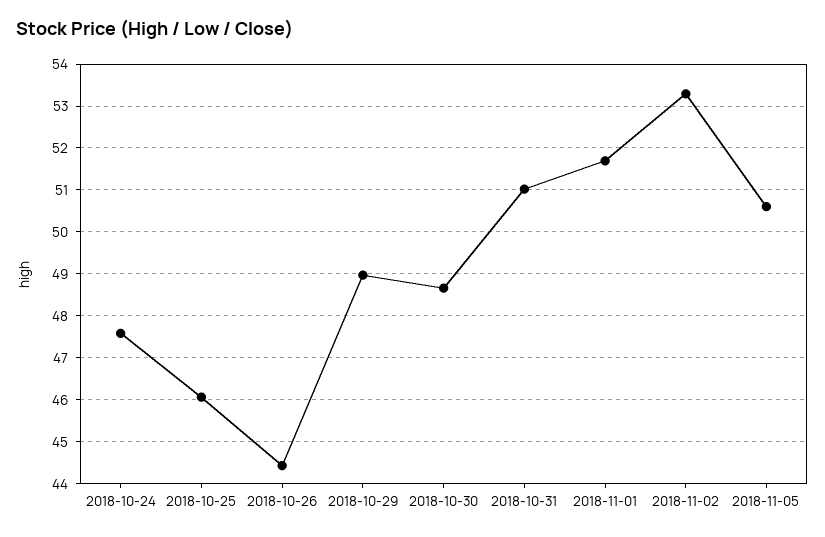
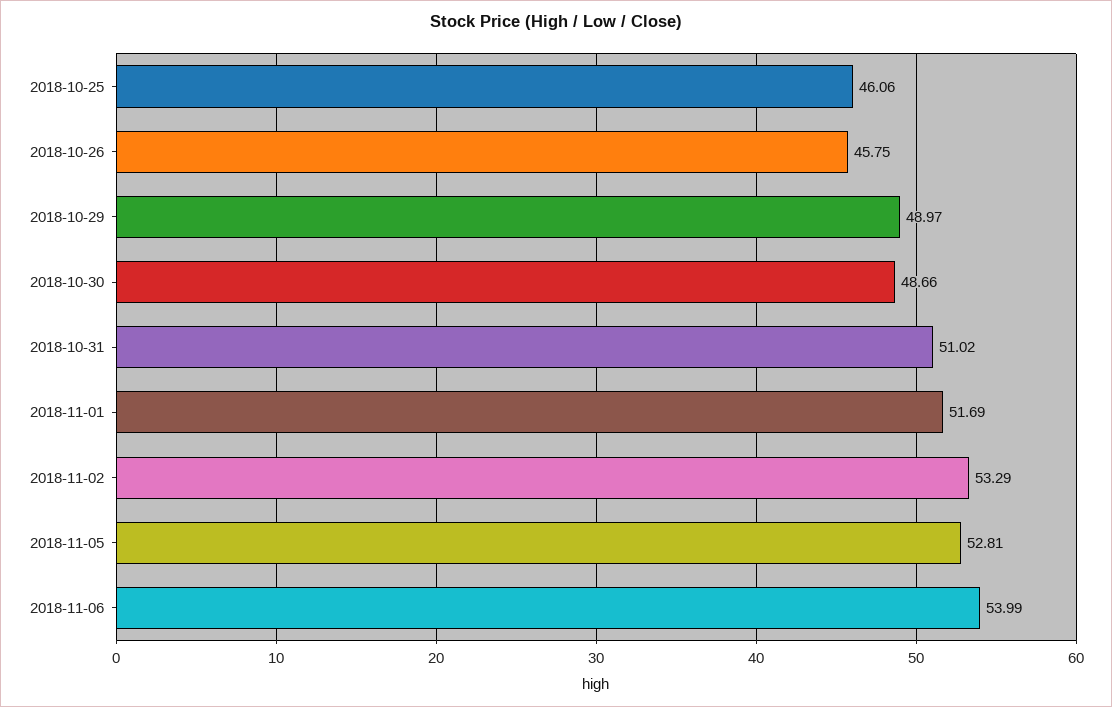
2018-10-24: 47.6 -> none
2018-10-26: 44.4 -> 45.75
2018-11-05: 50.6 -> 52.81
2018-11-06: none -> 53.99

